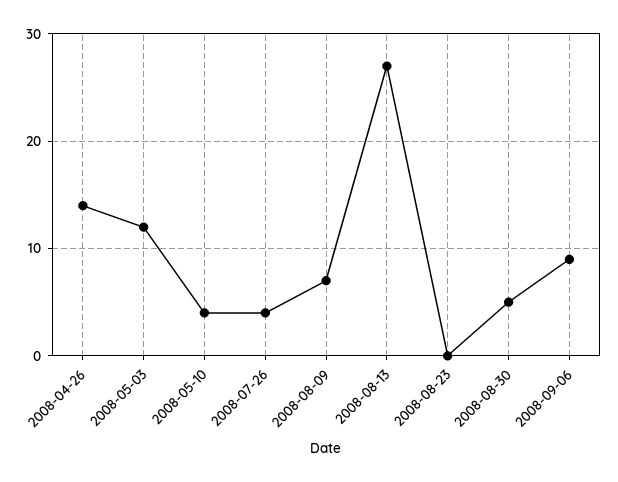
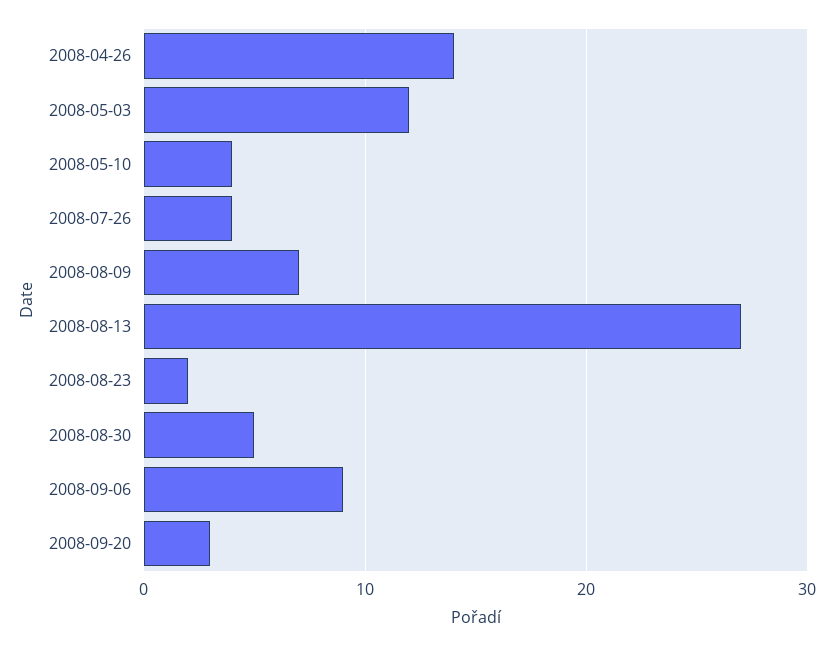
2008-08-23: 0 -> 2
2008-09-20: none -> 3

